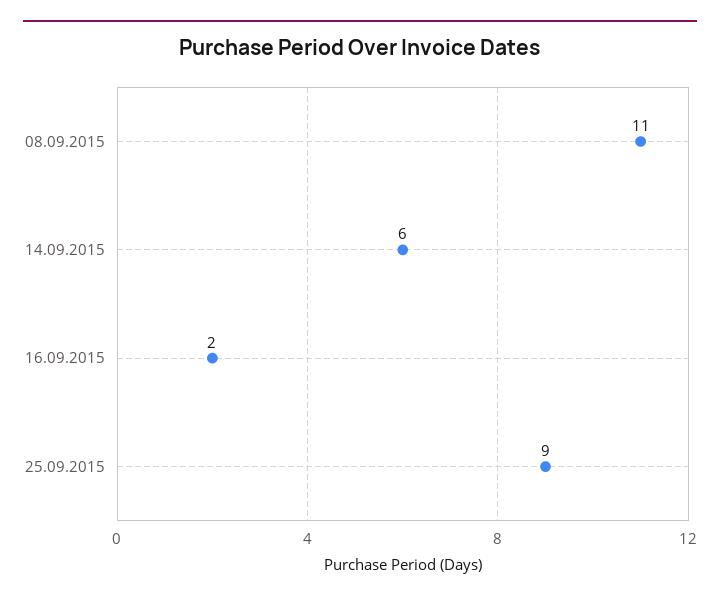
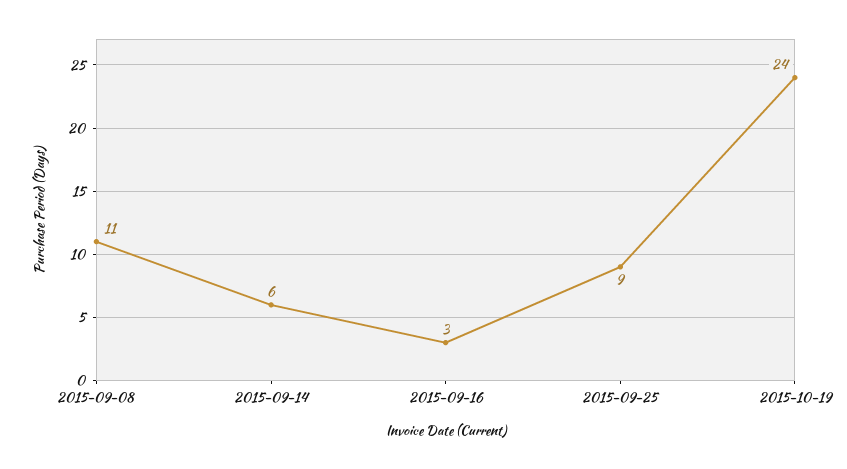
16.09.2015: 2 -> 3
2015-10-19: none -> 24

